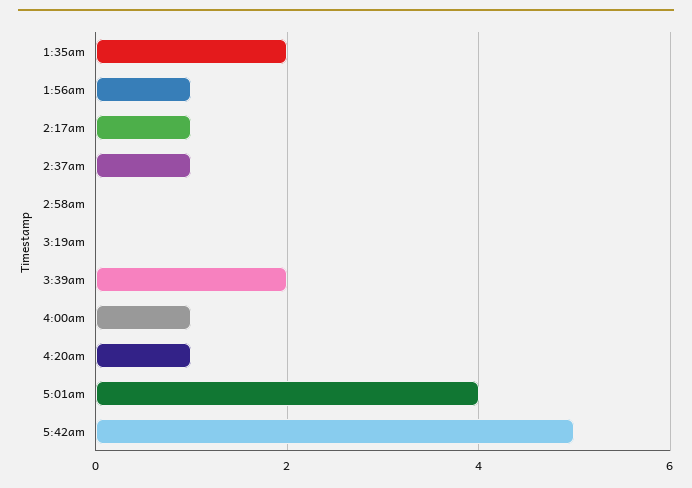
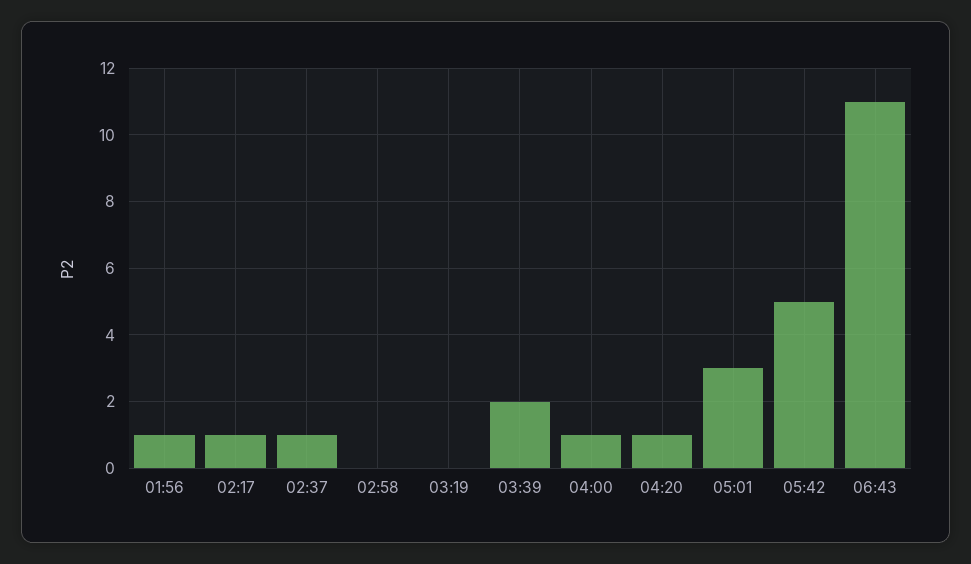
1:35am: 2 -> none
5:01am: 4 -> 3
06:43: none -> 11

